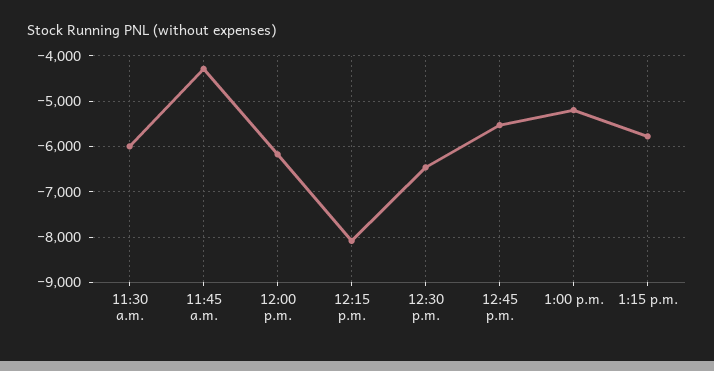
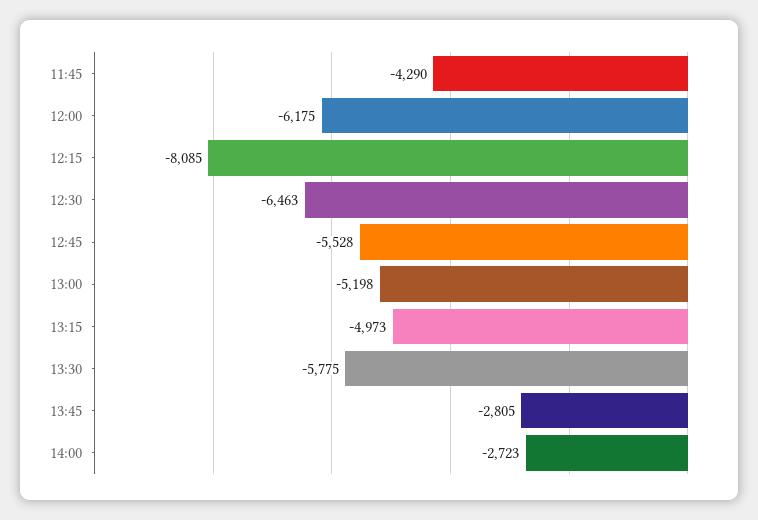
11:30 a.m.: -6000 -> none
1:15 p.m.: -5800 -> -4973
13:30: none -> -5775
13:45: none -> -2805
14:00: none -> -2723

